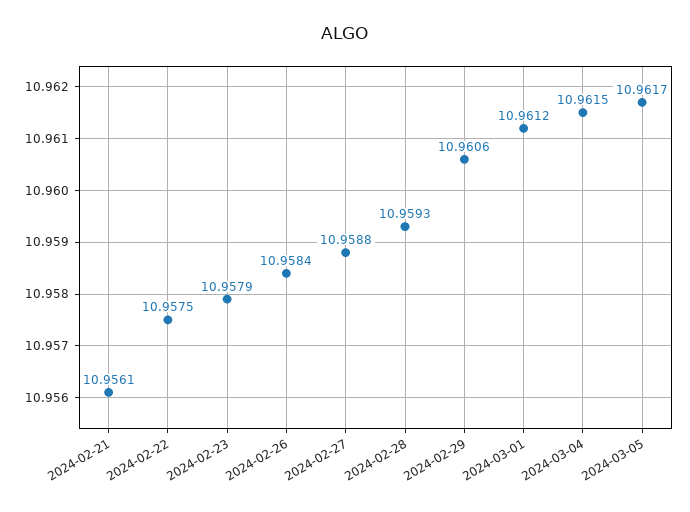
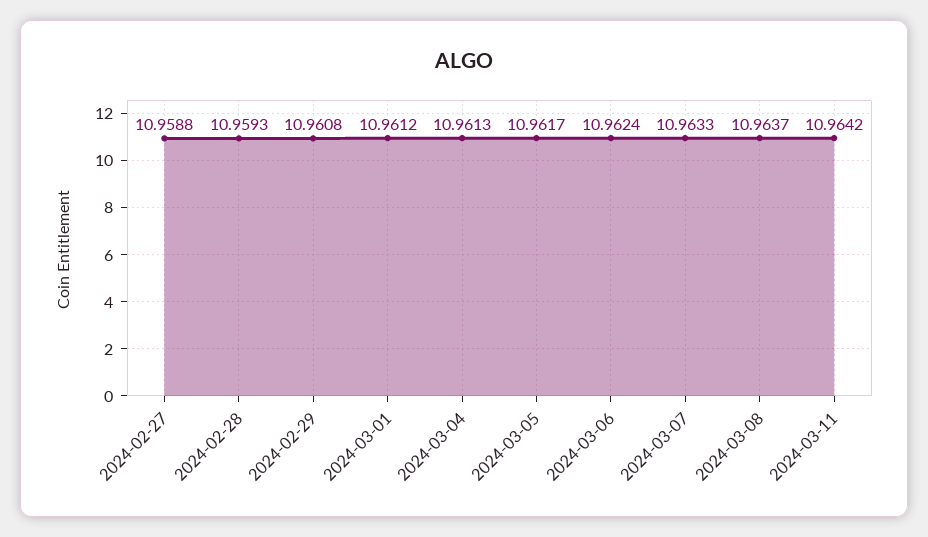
2024-02-21: 10.9561 -> none
2024-02-22: 10.9575 -> none
2024-02-23: 10.9579 -> none
2024-02-26: 10.9584 -> none
2024-02-29: 10.9606 -> 10.9608
2024-03-04: 10.9615 -> 10.9613
2024-03-06: none -> 10.9624
2024-03-07: none -> 10.9633
2024-03-08: none -> 10.9637
2024-03-11: none -> 10.9642

